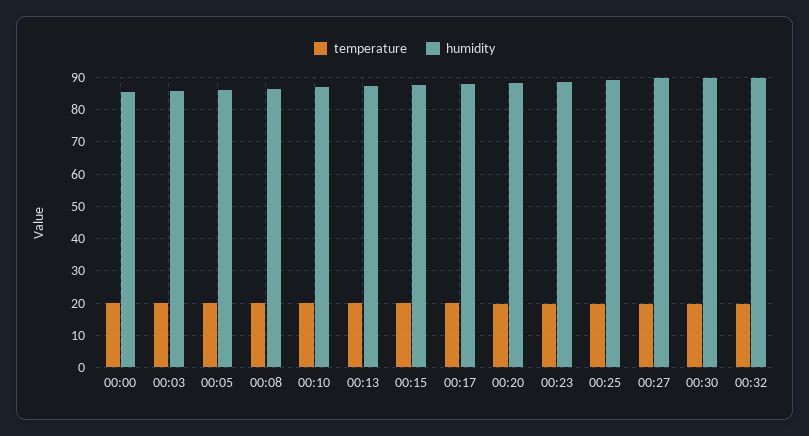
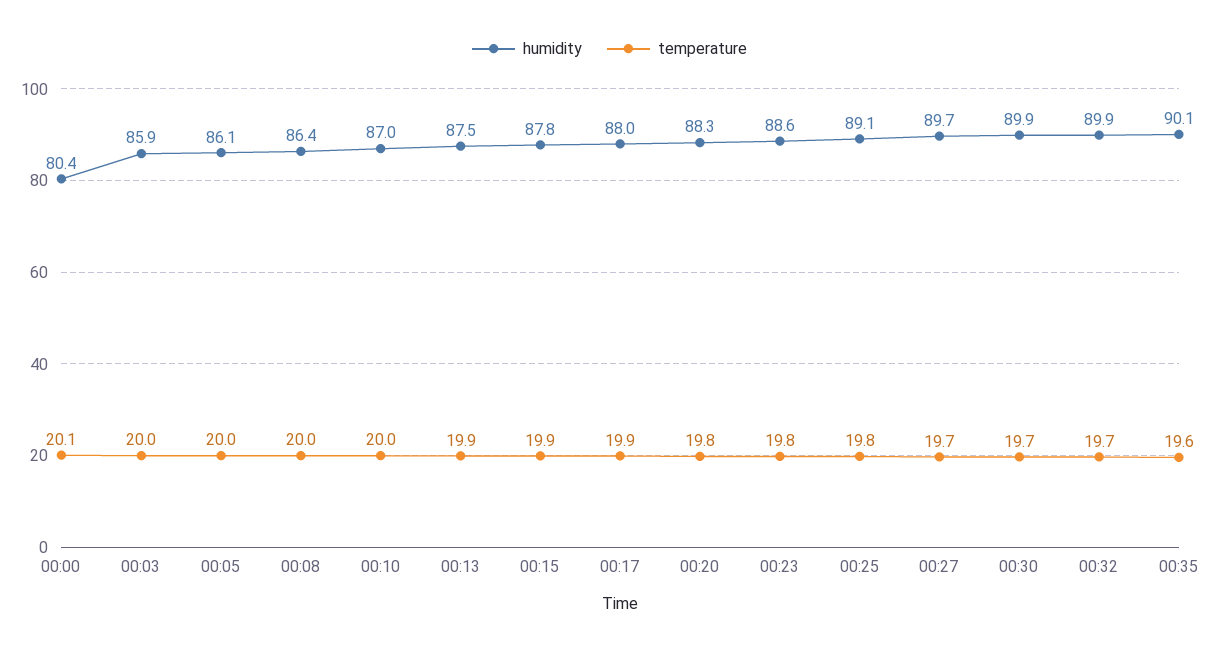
humidity, 00:00: 86 -> 80.4
humidity, 00:35: none -> 90.1
temperature, 00:35: none -> 19.6

